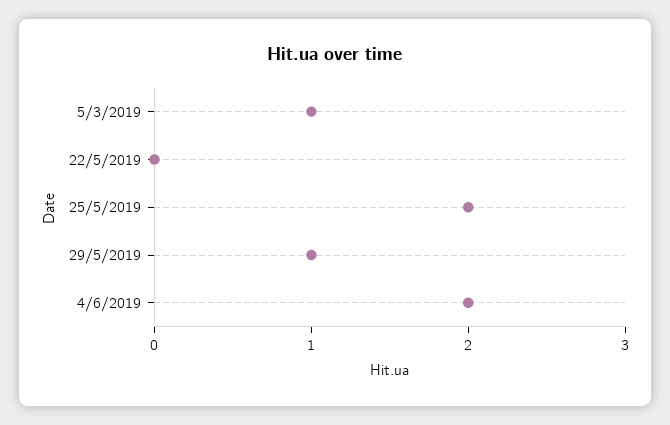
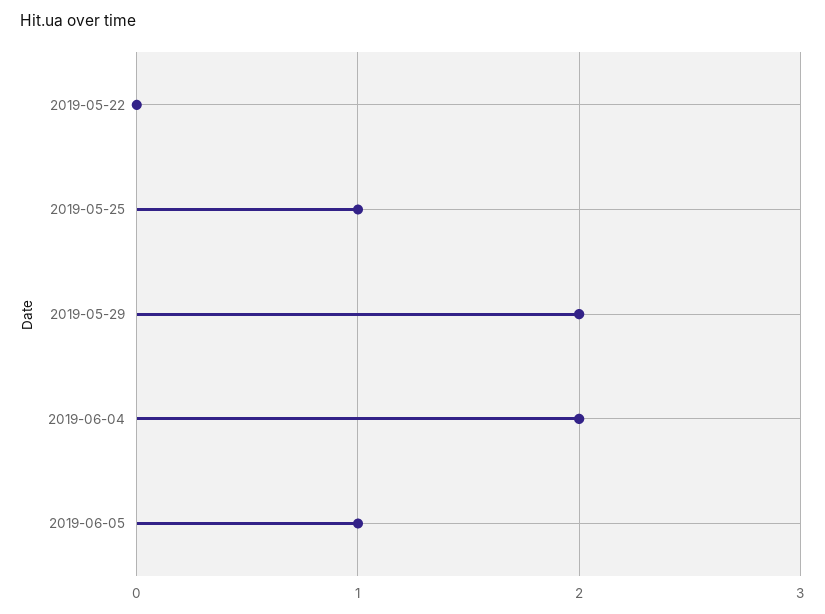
5/3/2019: 1 -> none
25/5/2019: 2 -> 1
29/5/2019: 1 -> 2
2019-06-05: none -> 1

